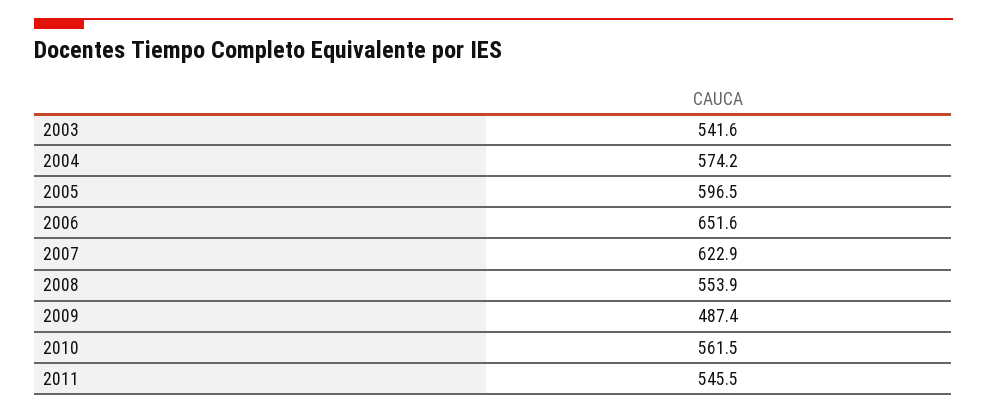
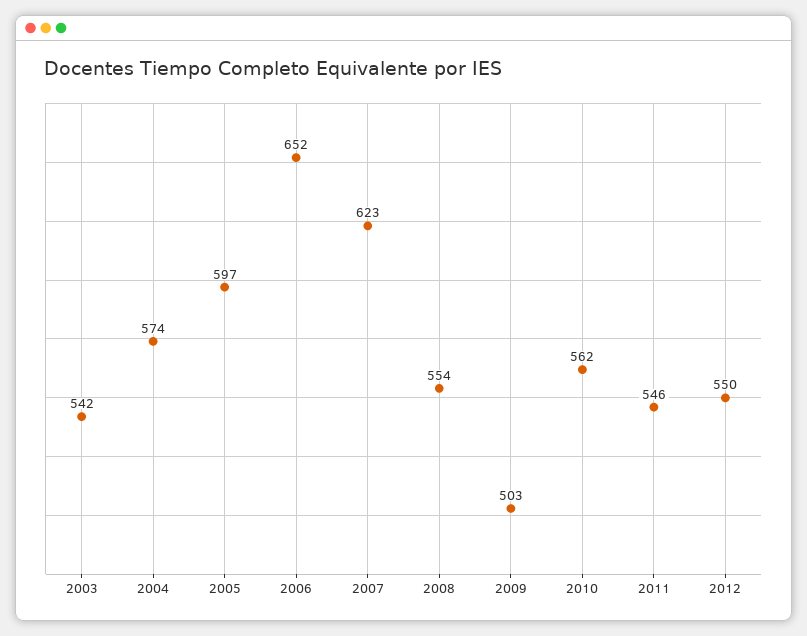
2009: 487.4 -> 503
2012: none -> 550

